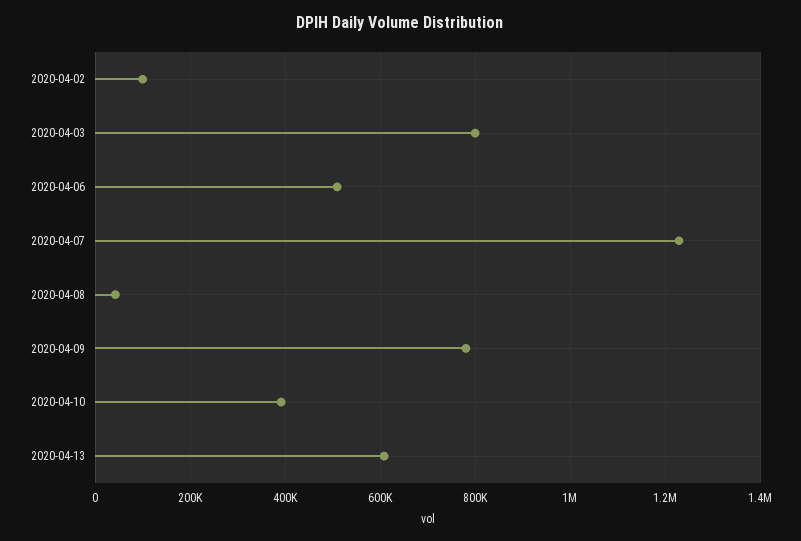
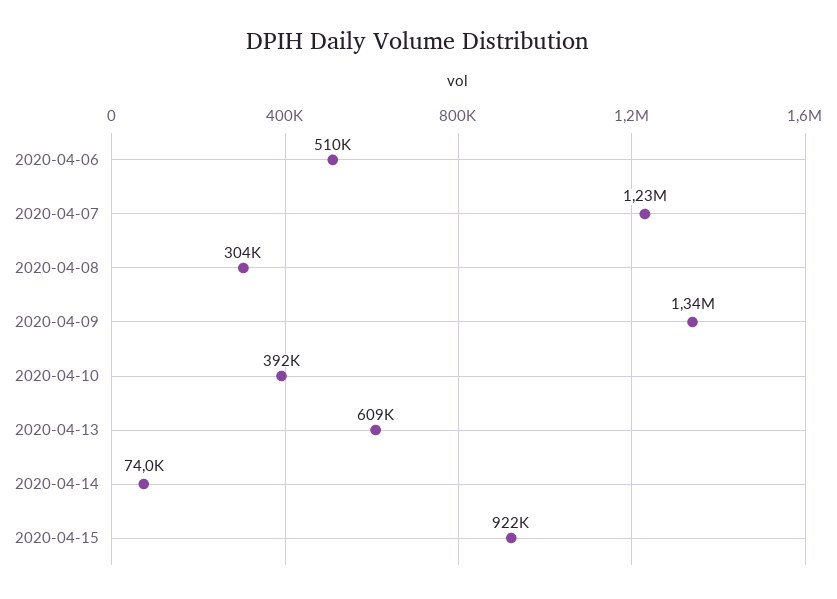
2020-04-02: 100000 -> none
2020-04-03: 800000 -> none
2020-04-08: 40000 -> 304000
2020-04-09: 780000 -> 1340000
2020-04-14: none -> 74000
2020-04-15: none -> 922000

